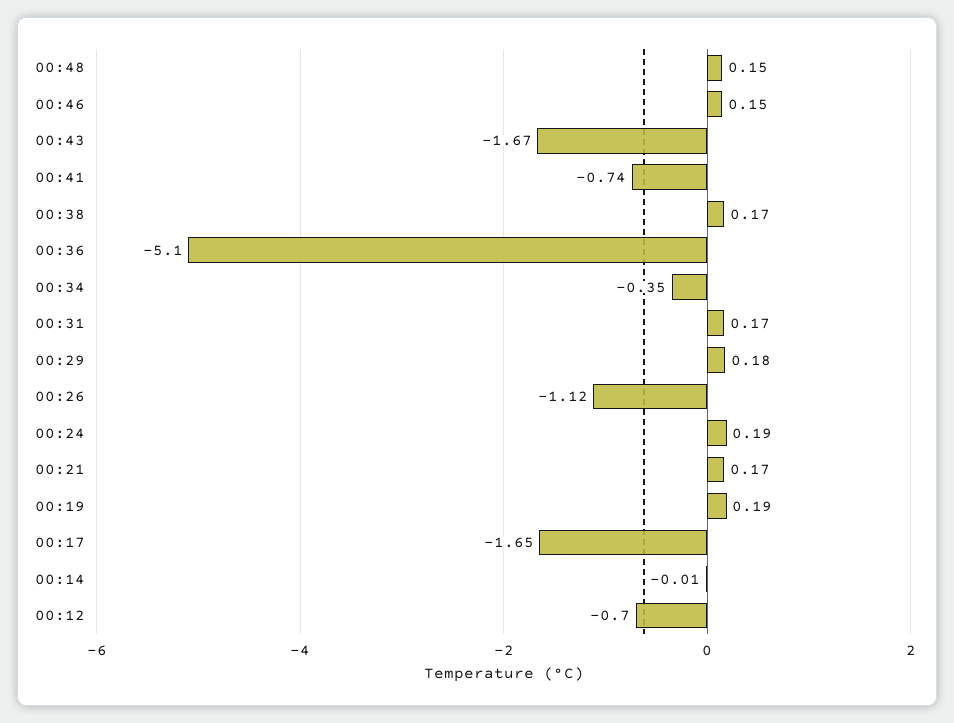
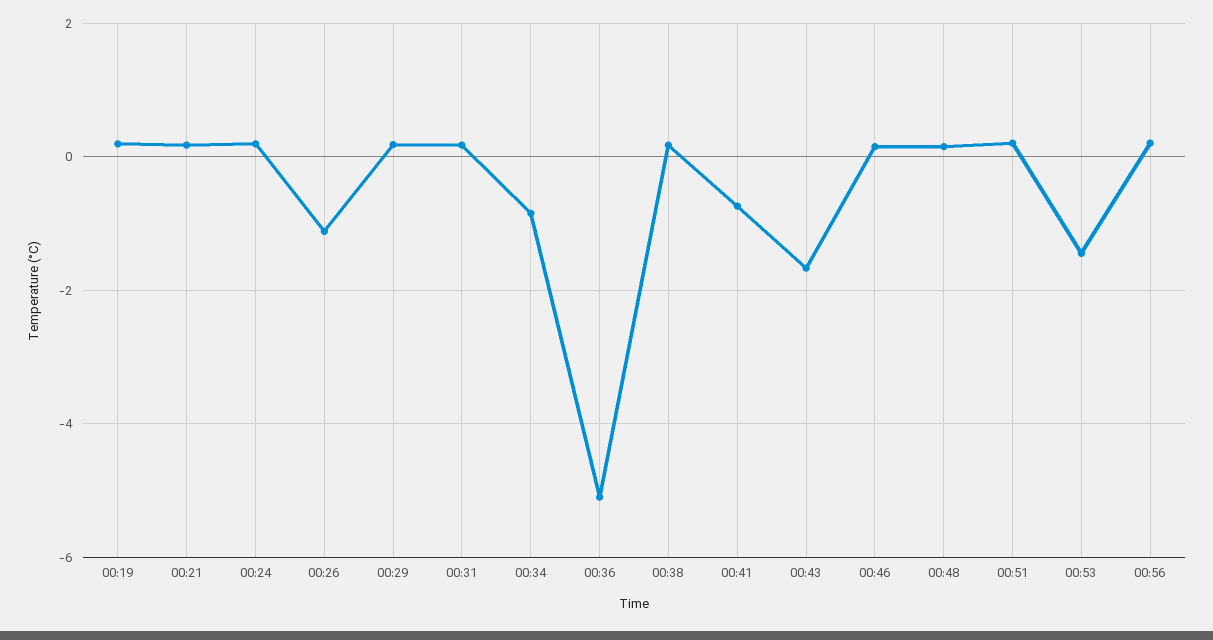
00:34: -0.35 -> -0.8
00:17: -1.65 -> none
00:14: -0.01 -> none
00:12: -0.7 -> none
00:51: none -> 0.2
00:53: none -> -1.4
00:56: none -> 0.2

